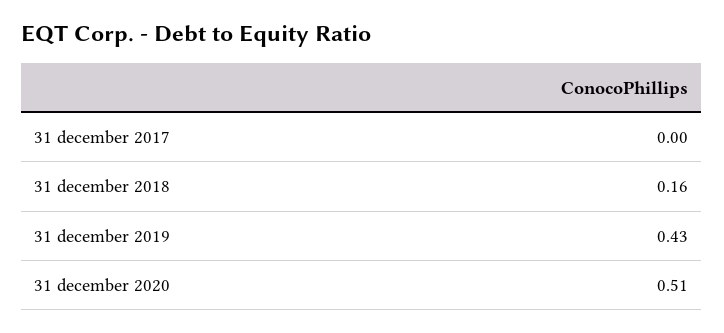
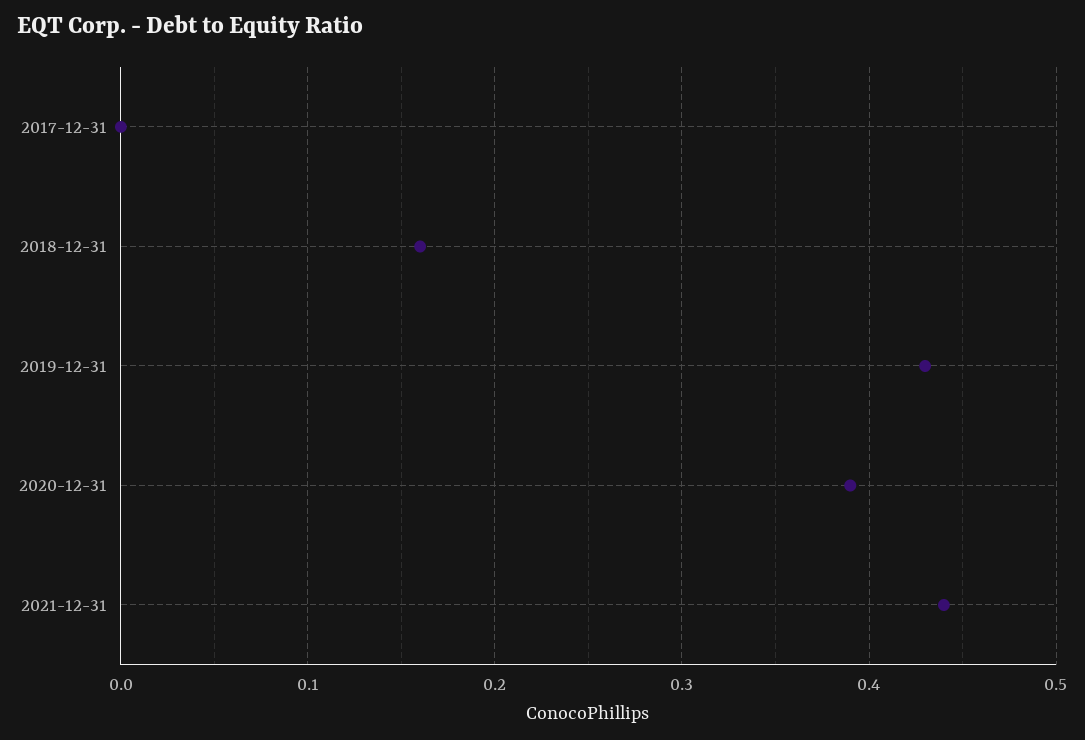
31 december 2020: 0.51 -> 0.39
2021-12-31: none -> 0.44

